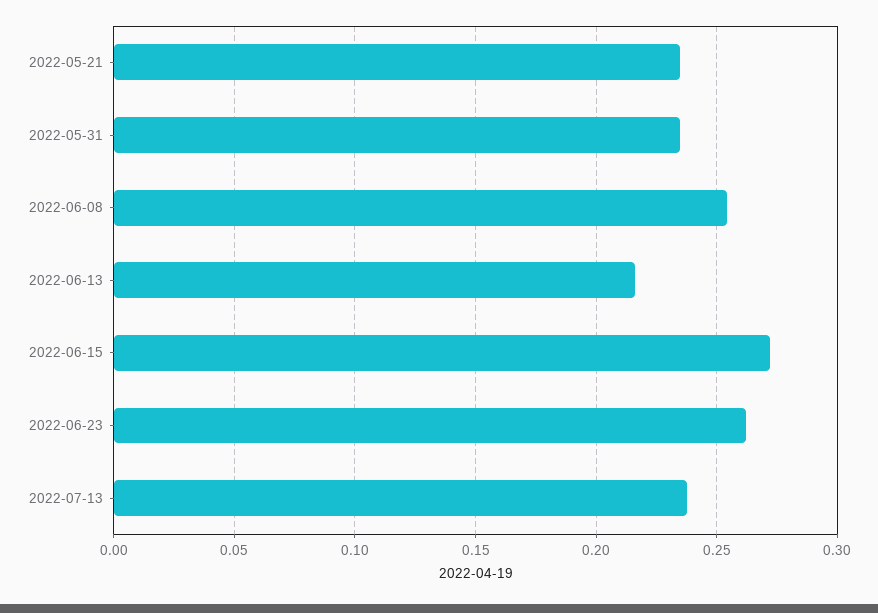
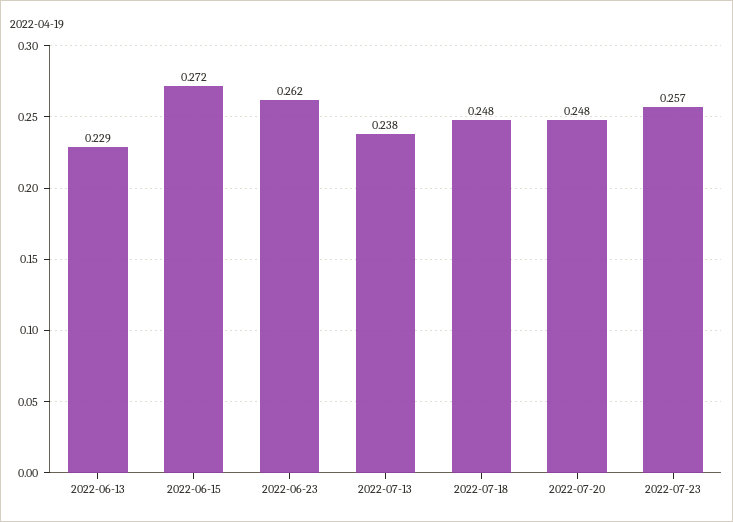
2022-05-21: 0.235 -> none
2022-05-31: 0.235 -> none
2022-06-08: 0.255 -> none
2022-06-13: 0.215 -> 0.229
2022-07-18: none -> 0.248
2022-07-20: none -> 0.248
2022-07-23: none -> 0.257

